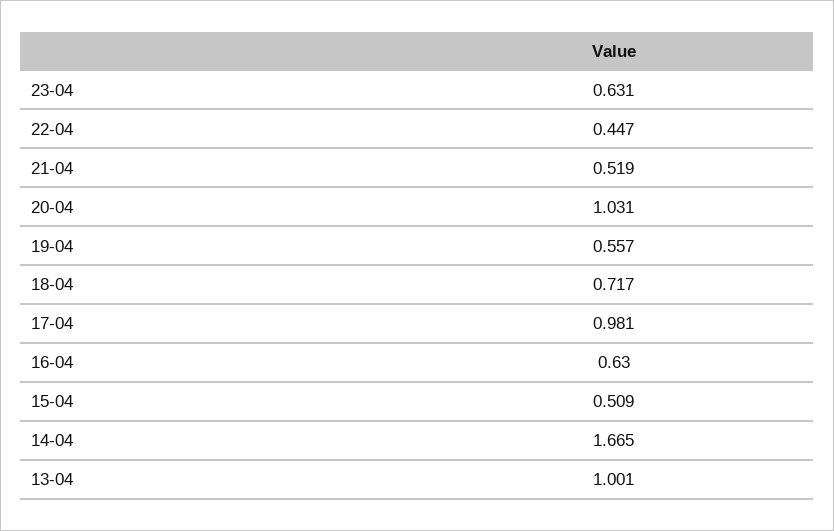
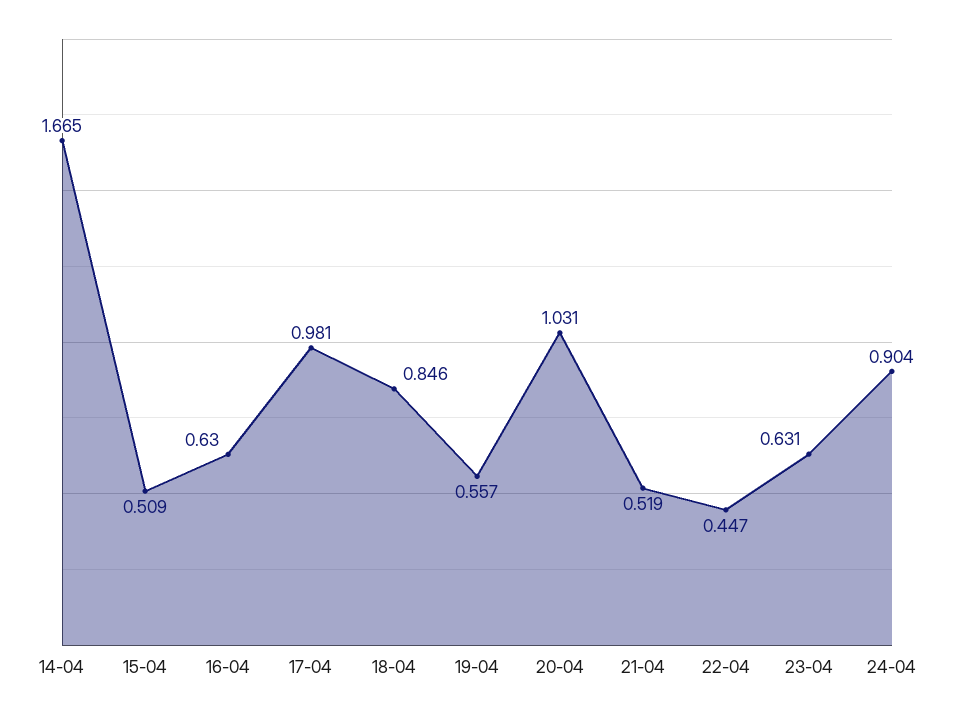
18-04: 0.717 -> 0.846
13-04: 1.001 -> none
24-04: none -> 0.904

